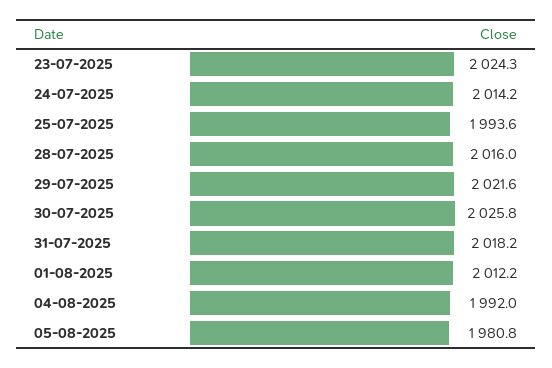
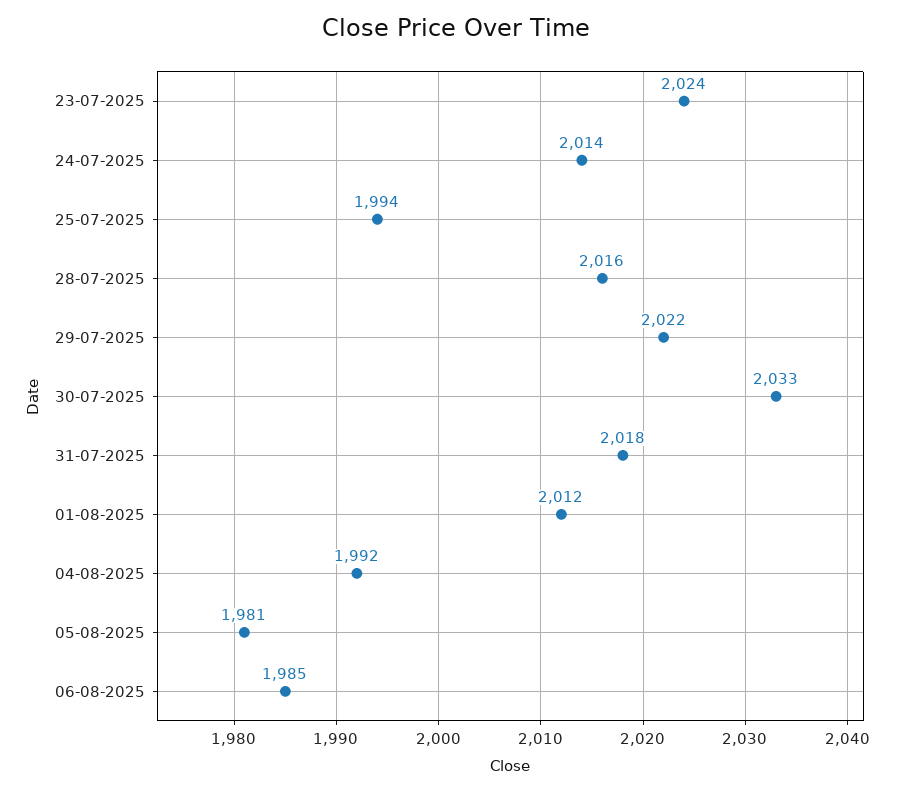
30-07-2025: 2025.8 -> 2033
06-08-2025: none -> 1985

